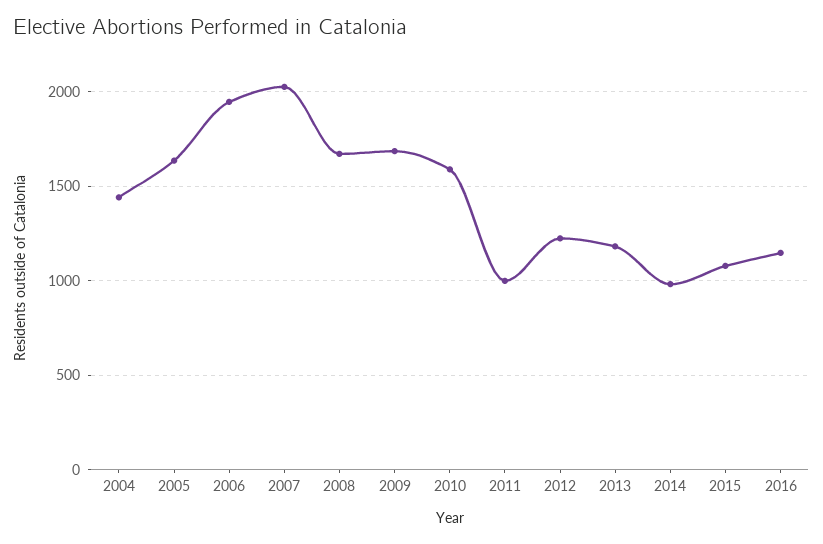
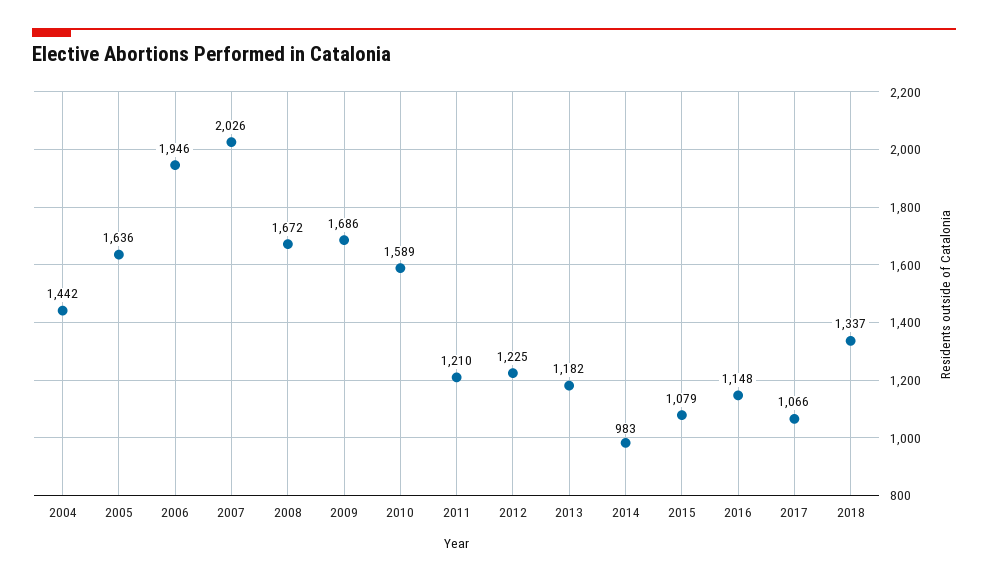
2011: 1000 -> 1210
2017: none -> 1066
2018: none -> 1337

